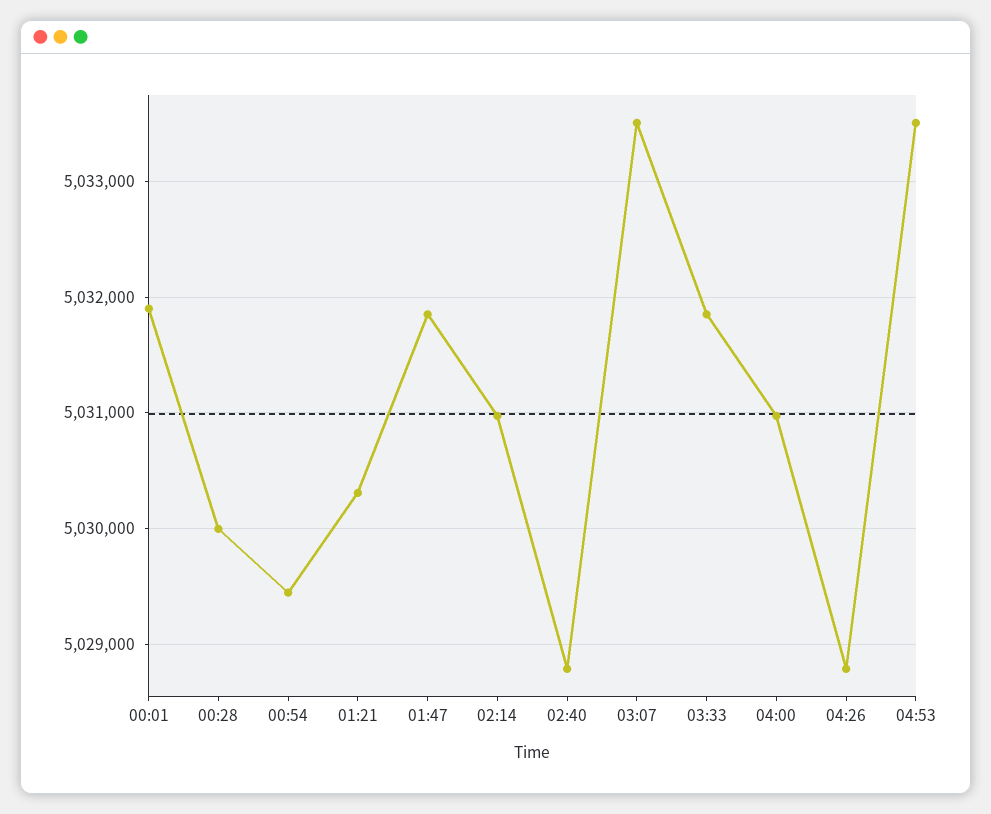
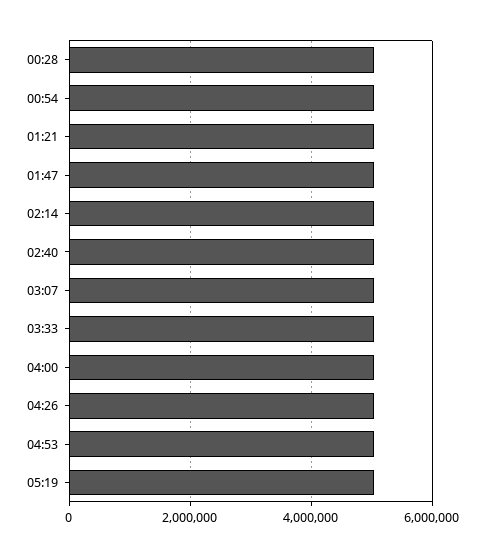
00:01: 5031900 -> none
05:19: none -> 5000000

